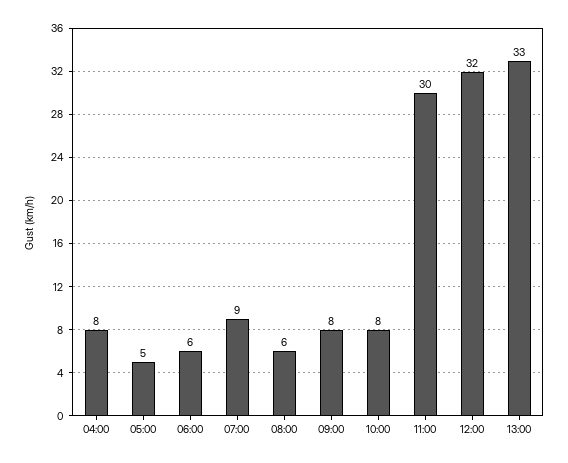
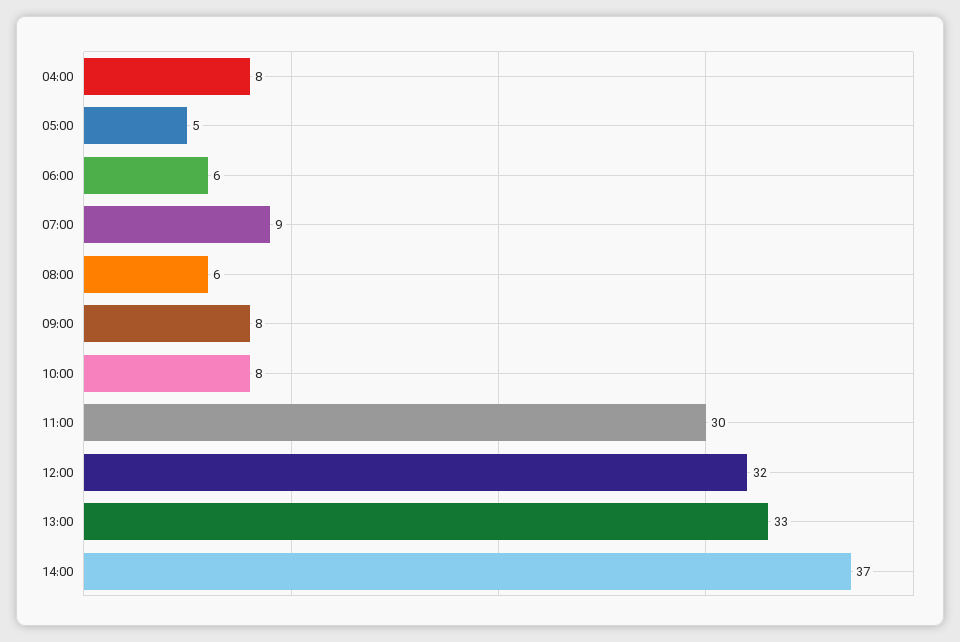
14:00: none -> 37

